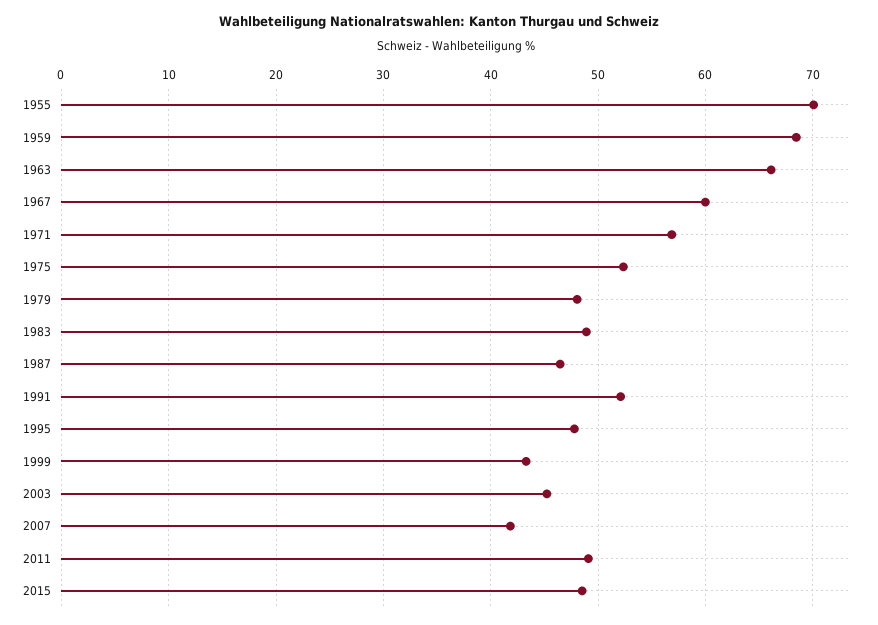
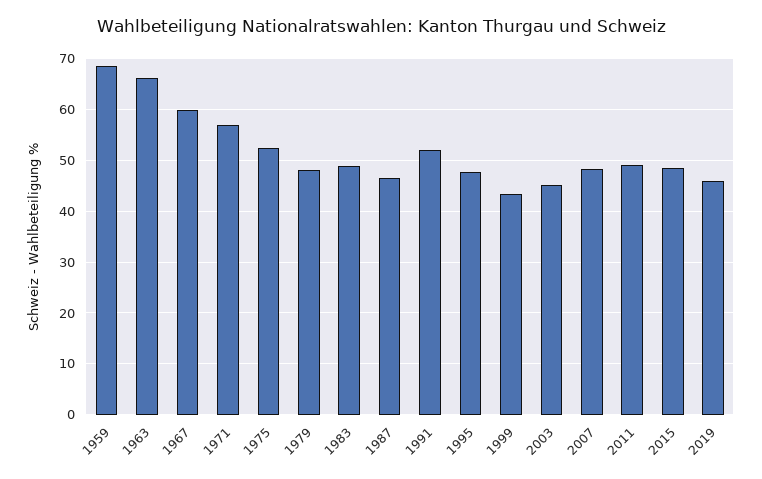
1955: 70 -> none
2007: 42 -> 48
2019: none -> 46

